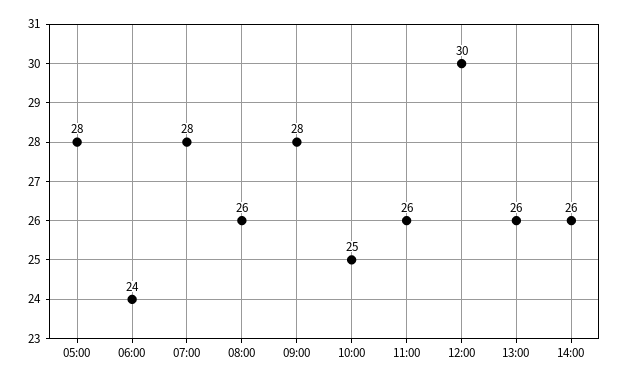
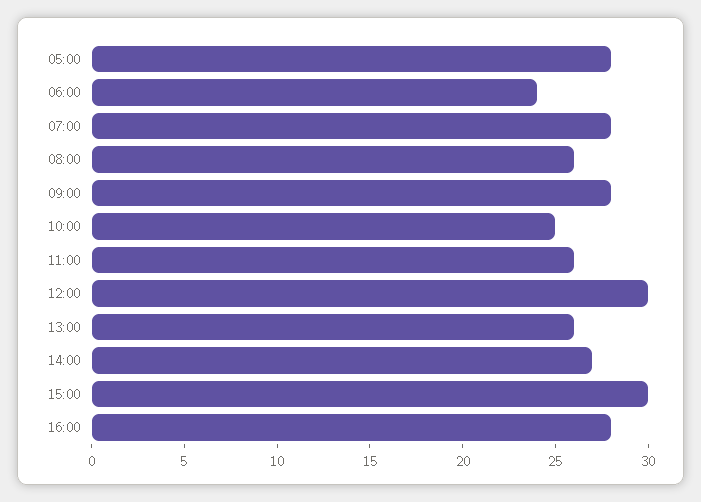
14:00: 26 -> 27
15:00: none -> 30
16:00: none -> 28

